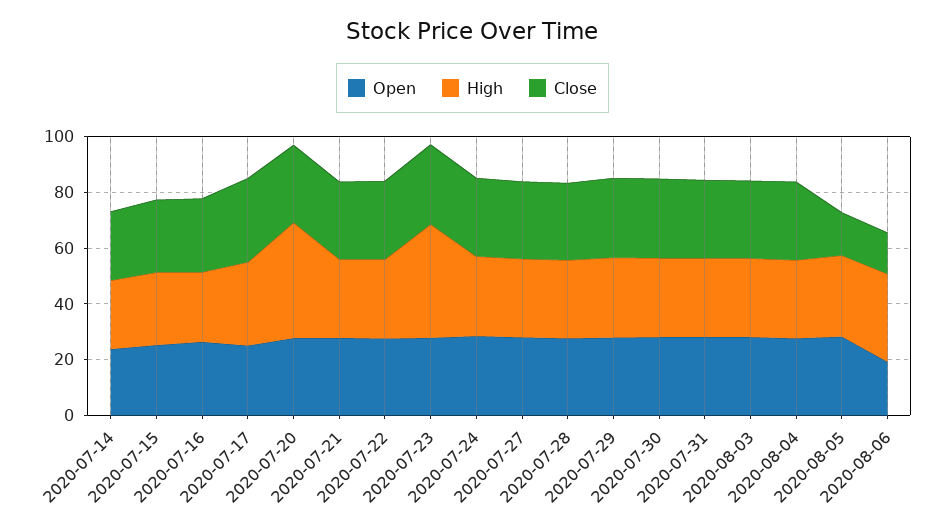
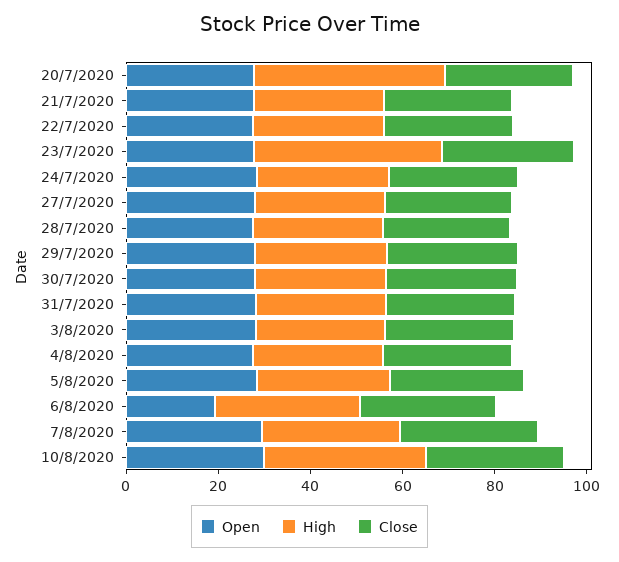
Open, 2020-07-14: 25 -> none
High, 2020-07-14: 25 -> none
Close, 2020-07-14: 25 -> none
Open, 2020-07-15: 25 -> none
High, 2020-07-15: 25 -> none
Close, 2020-07-15: 25 -> none
Open, 2020-07-16: 25 -> none
High, 2020-07-16: 25 -> none
Close, 2020-07-16: 25 -> none
Open, 2020-07-17: 25 -> none
High, 2020-07-17: 30 -> none
Close, 2020-07-17: 30 -> none
Close, 2020-08-05: 15 -> 30
Close, 2020-08-06: 15 -> 30
Open, 7/8/2020: none -> 30
High, 7/8/2020: none -> 30
Close, 7/8/2020: none -> 30
Open, 10/8/2020: none -> 30
High, 10/8/2020: none -> 35
Close, 10/8/2020: none -> 30

